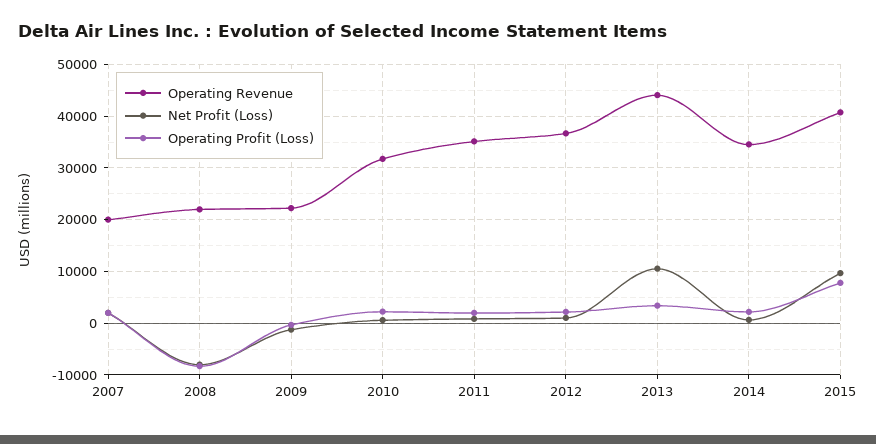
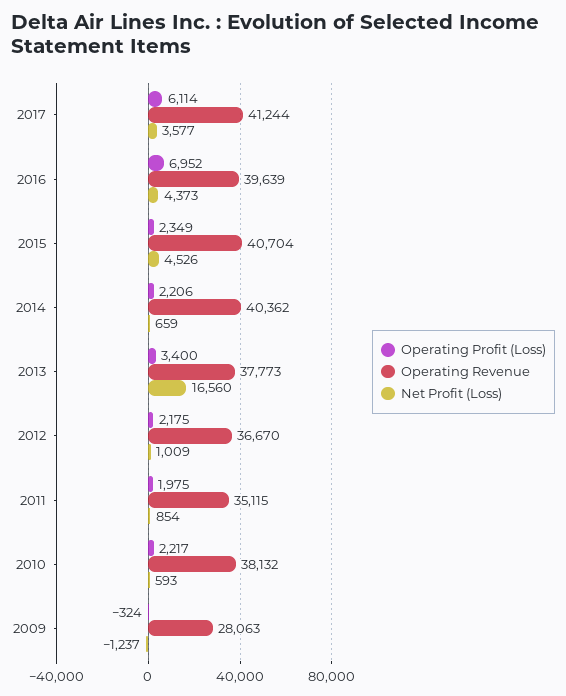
Operating Revenue, 2007: 20000 -> none
Net Profit (Loss), 2007: 2000 -> none
Operating Profit (Loss), 2007: 2000 -> none
Operating Revenue, 2008: 22000 -> none
Net Profit (Loss), 2008: -8000 -> none
Operating Profit (Loss), 2008: -8000 -> none
Operating Revenue, 2009: 22000 -> 28063
Operating Revenue, 2010: 32000 -> 38132
Operating Revenue, 2013: 44000 -> 37773
Net Profit (Loss), 2013: 10000 -> 16560
Operating Revenue, 2014: 34000 -> 40362
Net Profit (Loss), 2015: 10000 -> 4526
Operating Profit (Loss), 2015: 8000 -> 2349
Operating Profit (Loss), 2017: none -> 6114
Operating Revenue, 2017: none -> 41244
Net Profit (Loss), 2017: none -> 3577
Operating Profit (Loss), 2016: none -> 6952
Operating Revenue, 2016: none -> 39639
Net Profit (Loss), 2016: none -> 4373

